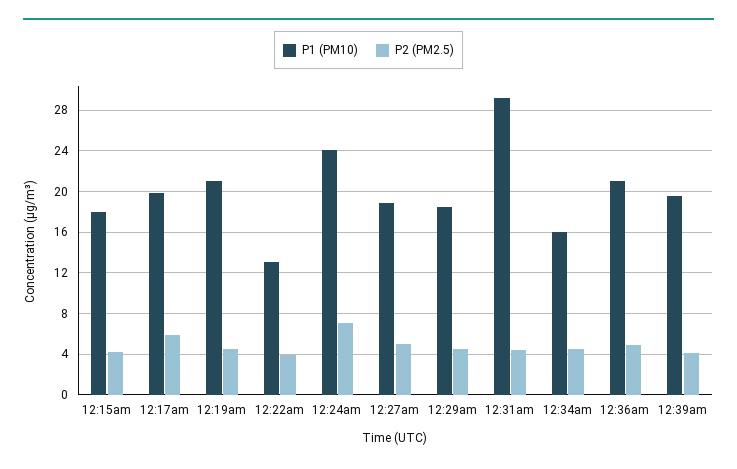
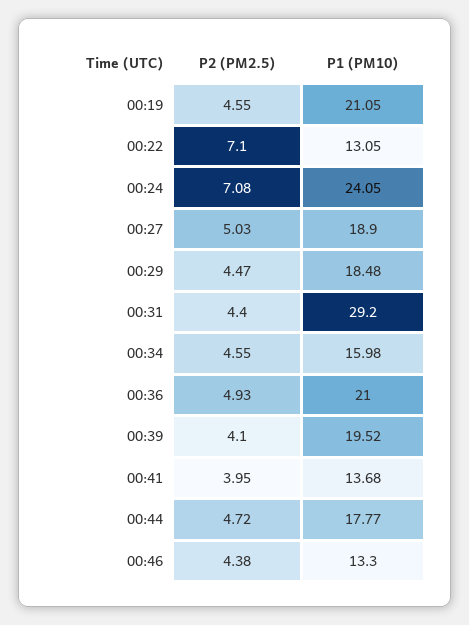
P1 (PM10), 12:15am: 18 -> none
P2 (PM2.5), 12:15am: 4 -> none
P1 (PM10), 12:17am: 20 -> none
P2 (PM2.5), 12:17am: 6 -> none
P2 (PM2.5), 12:22am: 4 -> 7.1
P2 (PM2.5), 00:41: none -> 3.95
P1 (PM10), 00:41: none -> 13.68
P2 (PM2.5), 00:44: none -> 4.72
P1 (PM10), 00:44: none -> 17.77
P2 (PM2.5), 00:46: none -> 4.38
P1 (PM10), 00:46: none -> 13.3

